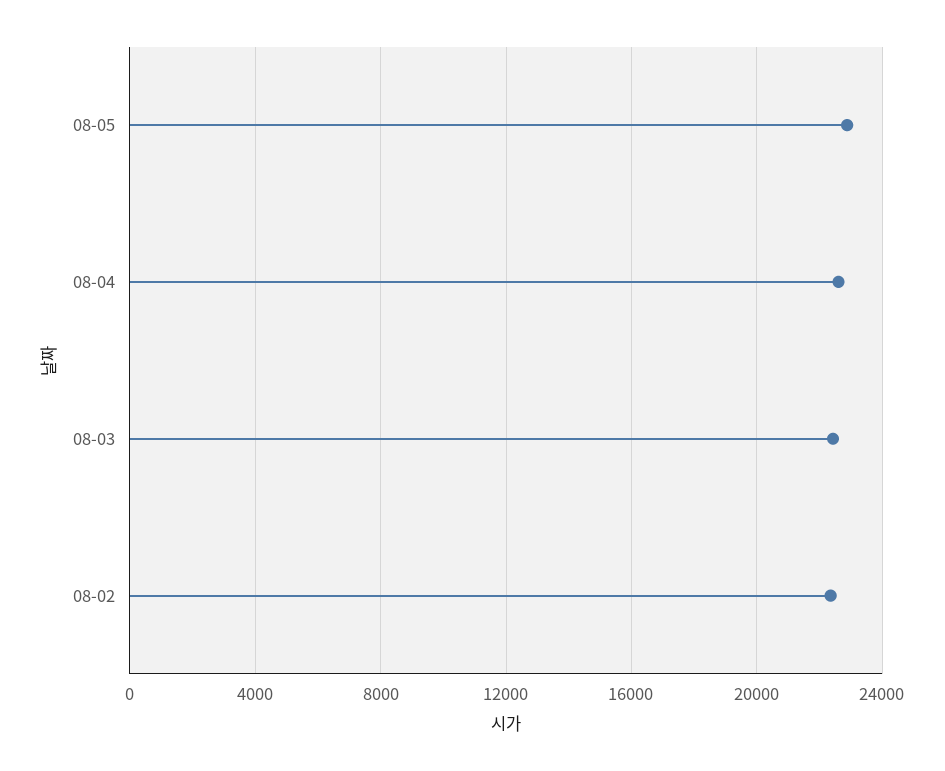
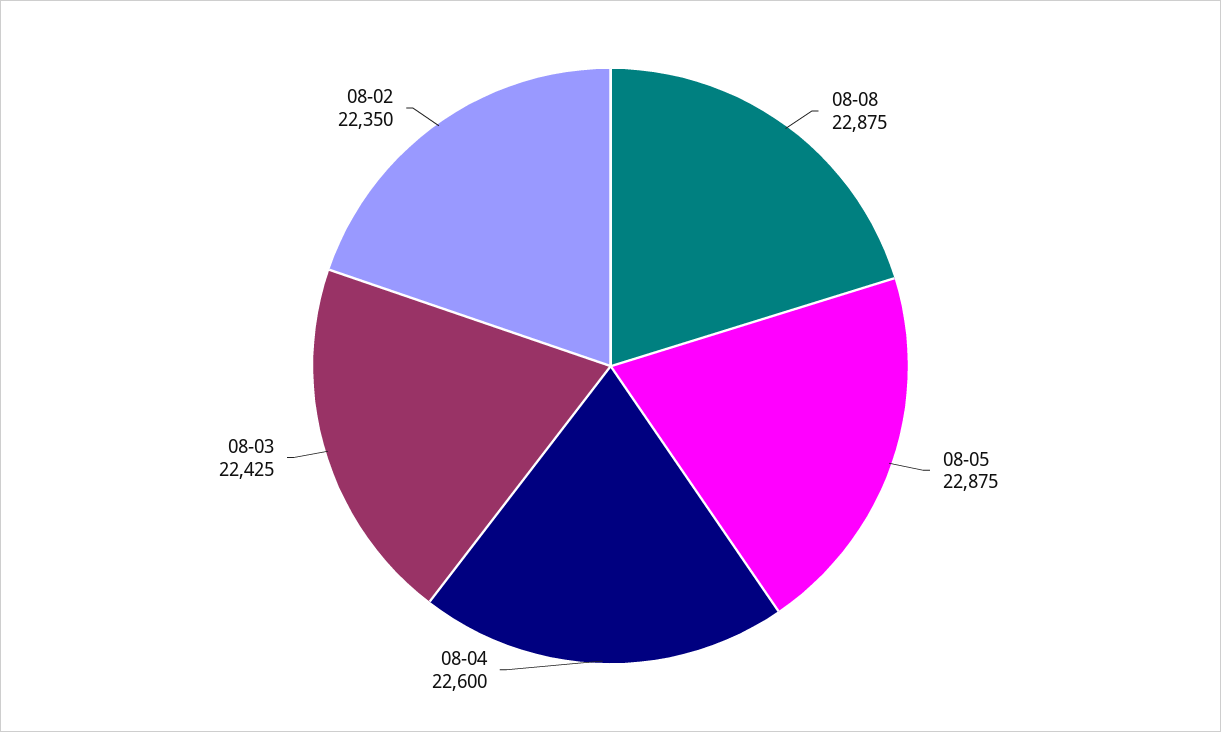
08-08: none -> 22875

